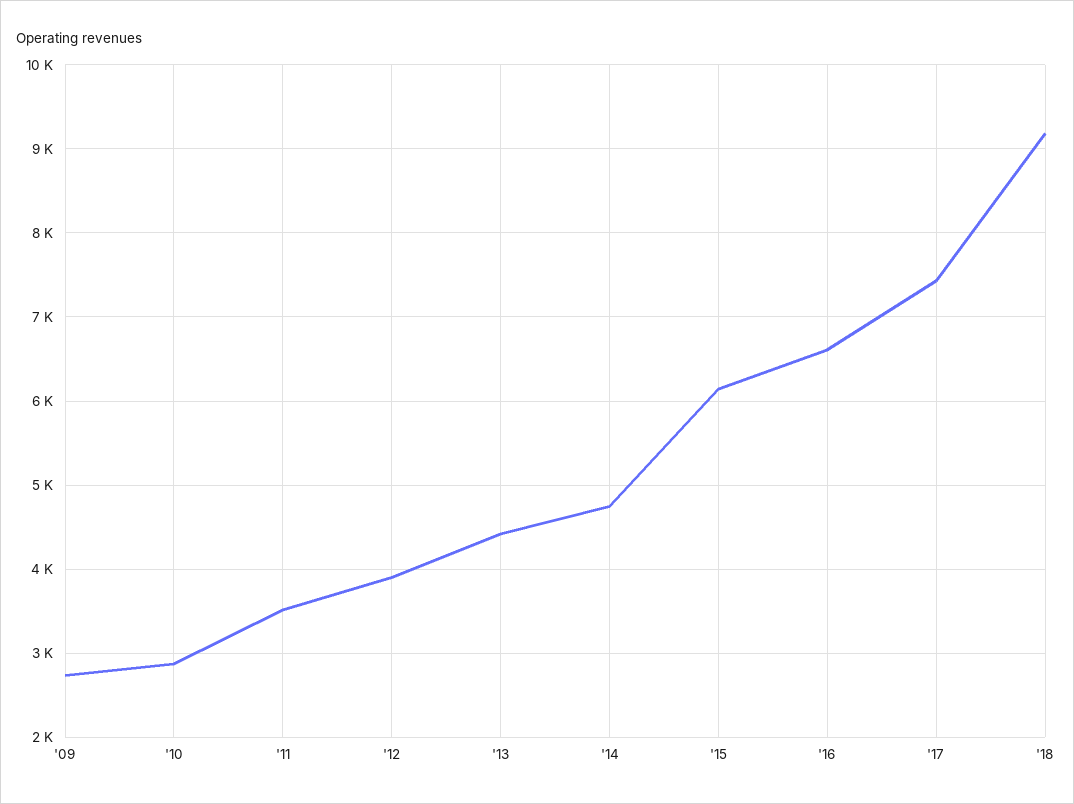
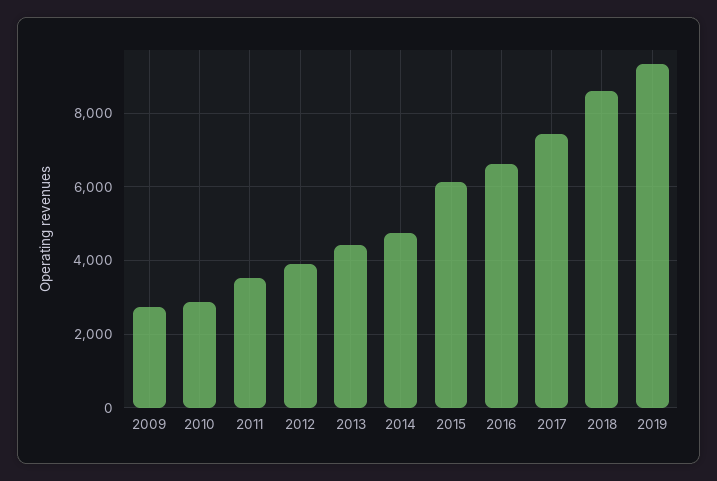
'18: 9200 -> 8600
2019: none -> 9400

